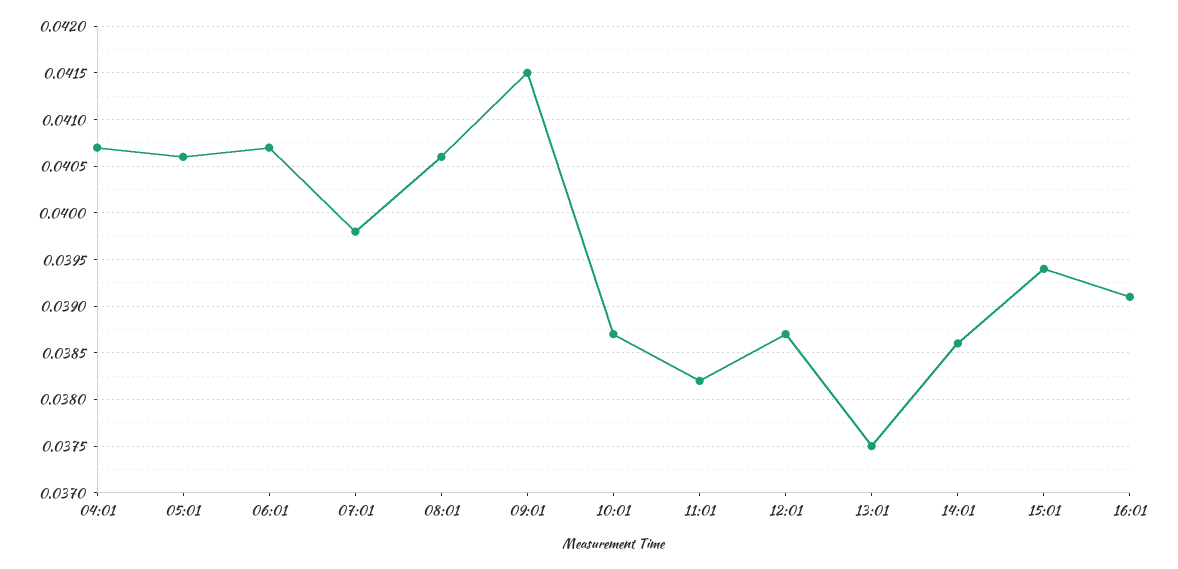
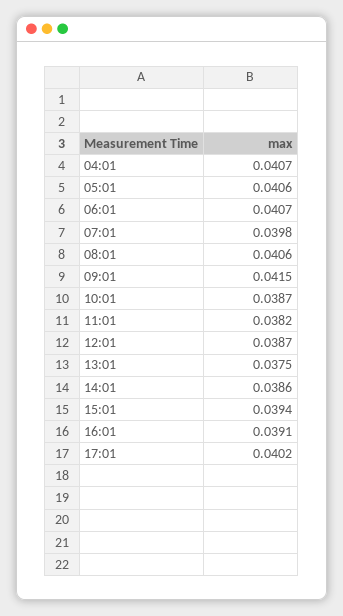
17:01: none -> 0.0402

